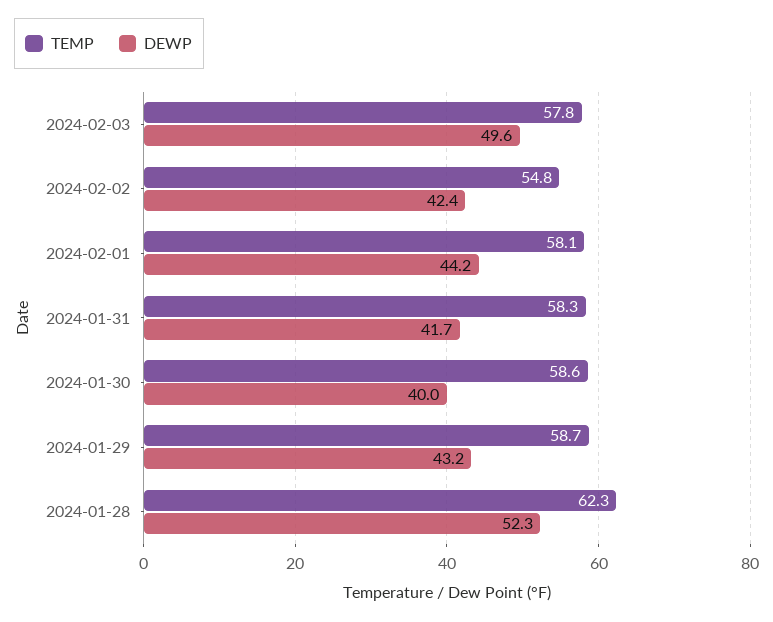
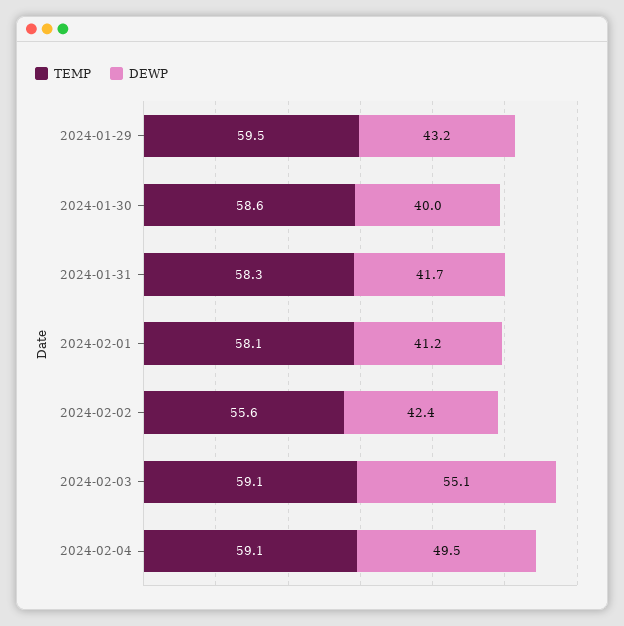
TEMP, 2024-02-03: 57.8 -> 59.1
DEWP, 2024-02-03: 49.6 -> 55.1
TEMP, 2024-02-02: 54.8 -> 55.6
DEWP, 2024-02-01: 44.2 -> 41.2
TEMP, 2024-01-29: 58.7 -> 59.5
TEMP, 2024-01-28: 62.3 -> none
DEWP, 2024-01-28: 52.3 -> none
TEMP, 2024-02-04: none -> 59.1
DEWP, 2024-02-04: none -> 49.5

